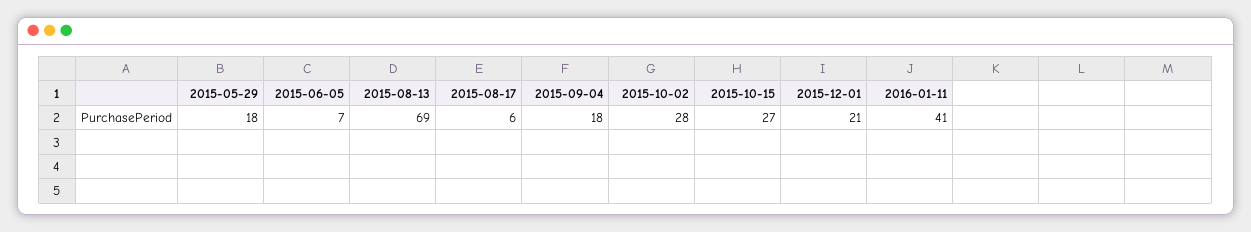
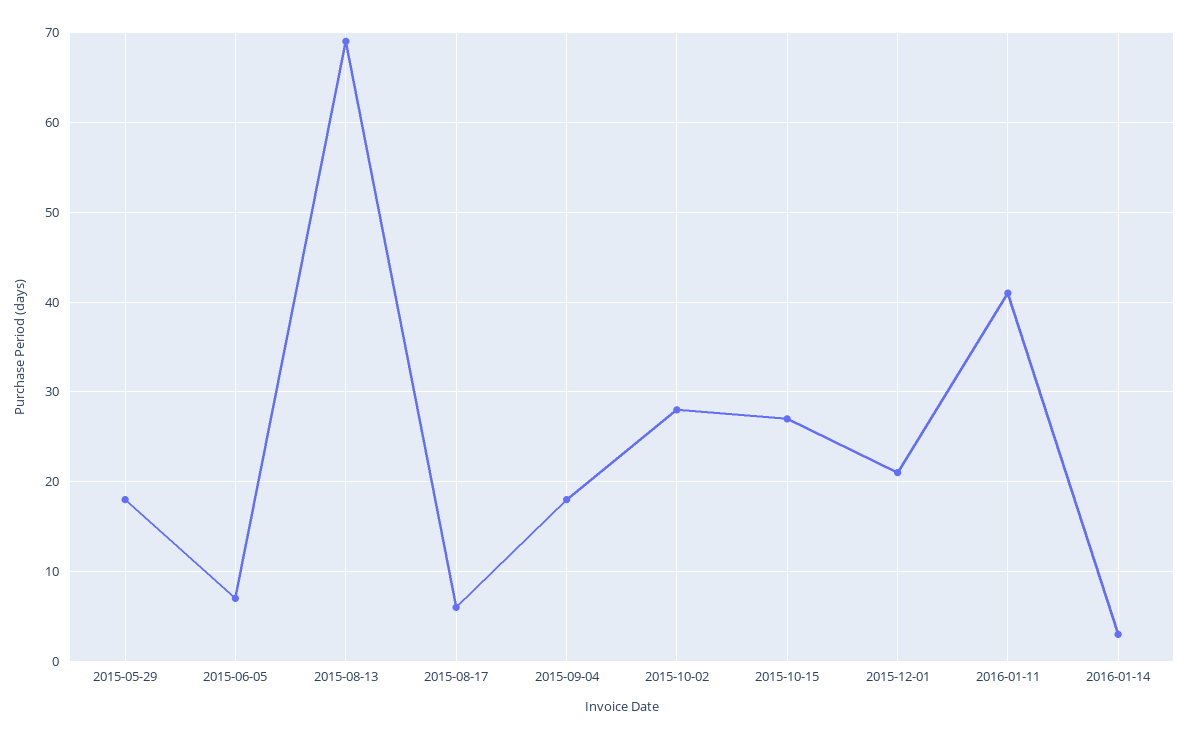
2016-01-14: none -> 3

